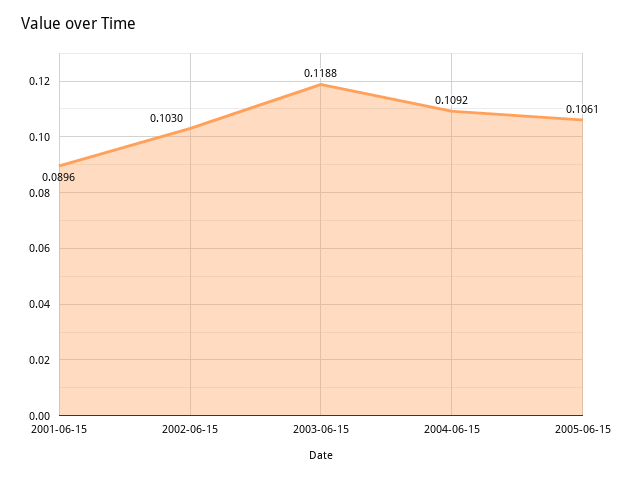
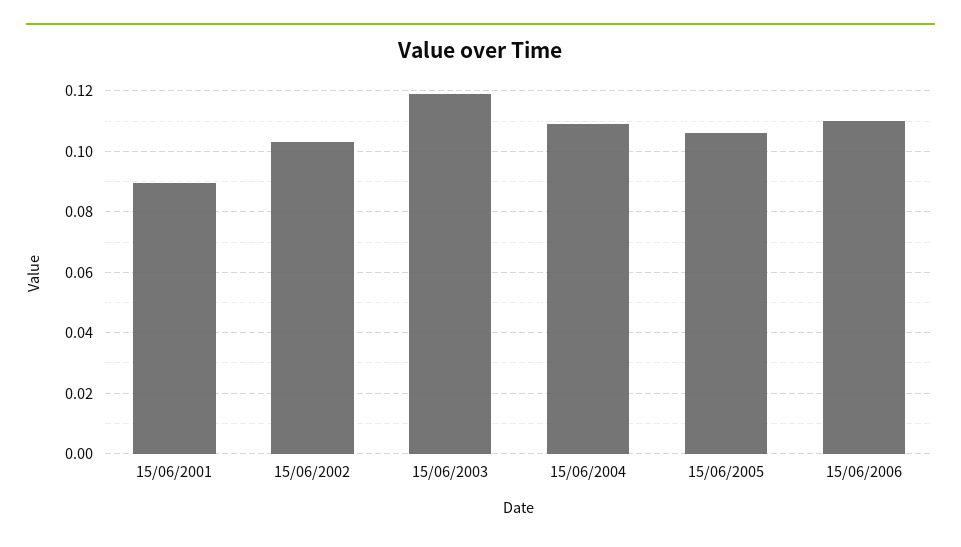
15/06/2006: none -> 0.11

